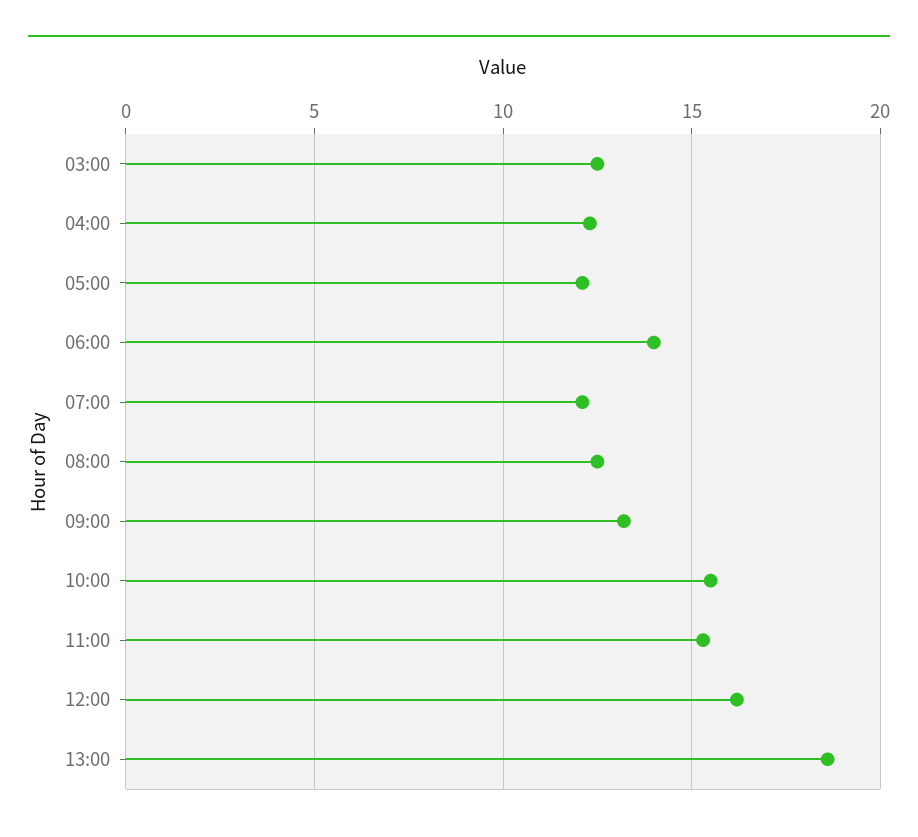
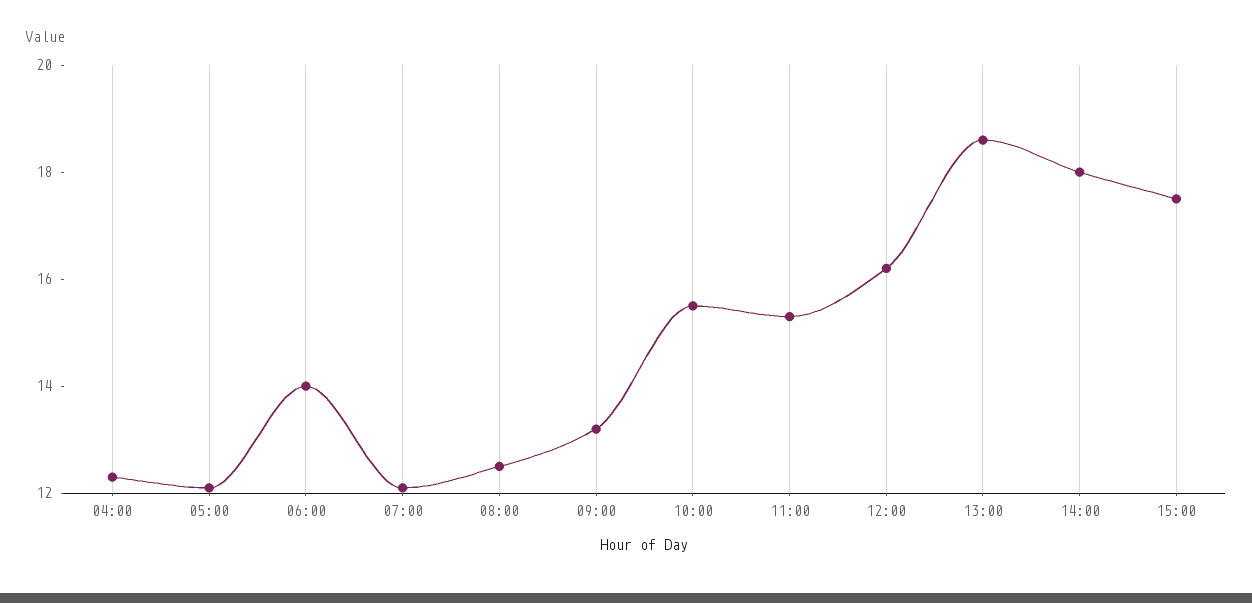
03:00: 12.5 -> none
14:00: none -> 18
15:00: none -> 17.5

